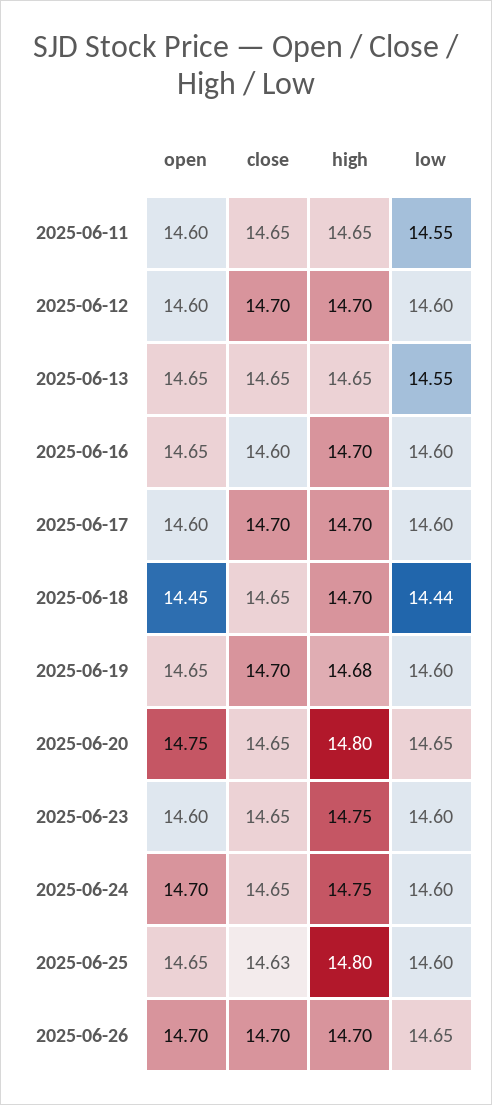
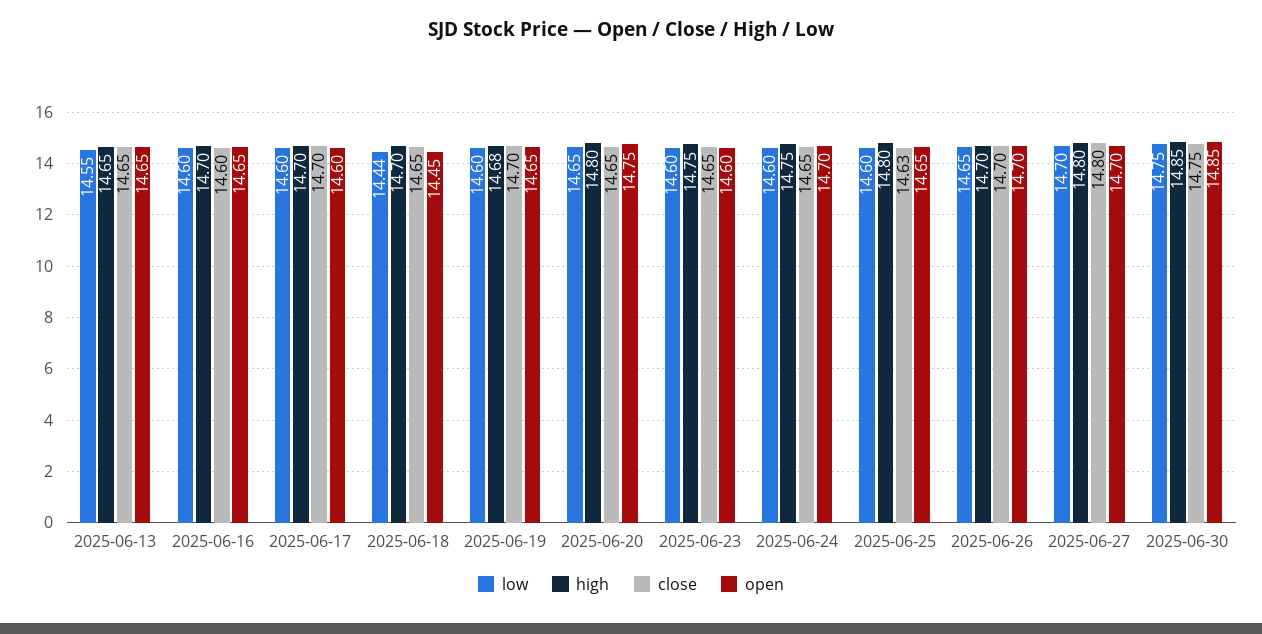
open, 2025-06-11: 14.6 -> none
close, 2025-06-11: 14.65 -> none
high, 2025-06-11: 14.65 -> none
low, 2025-06-11: 14.55 -> none
open, 2025-06-12: 14.6 -> none
close, 2025-06-12: 14.7 -> none
high, 2025-06-12: 14.7 -> none
low, 2025-06-12: 14.6 -> none
low, 2025-06-27: none -> 14.7
high, 2025-06-27: none -> 14.8
close, 2025-06-27: none -> 14.8
open, 2025-06-27: none -> 14.7
low, 2025-06-30: none -> 14.75
high, 2025-06-30: none -> 14.85
close, 2025-06-30: none -> 14.75
open, 2025-06-30: none -> 14.85

